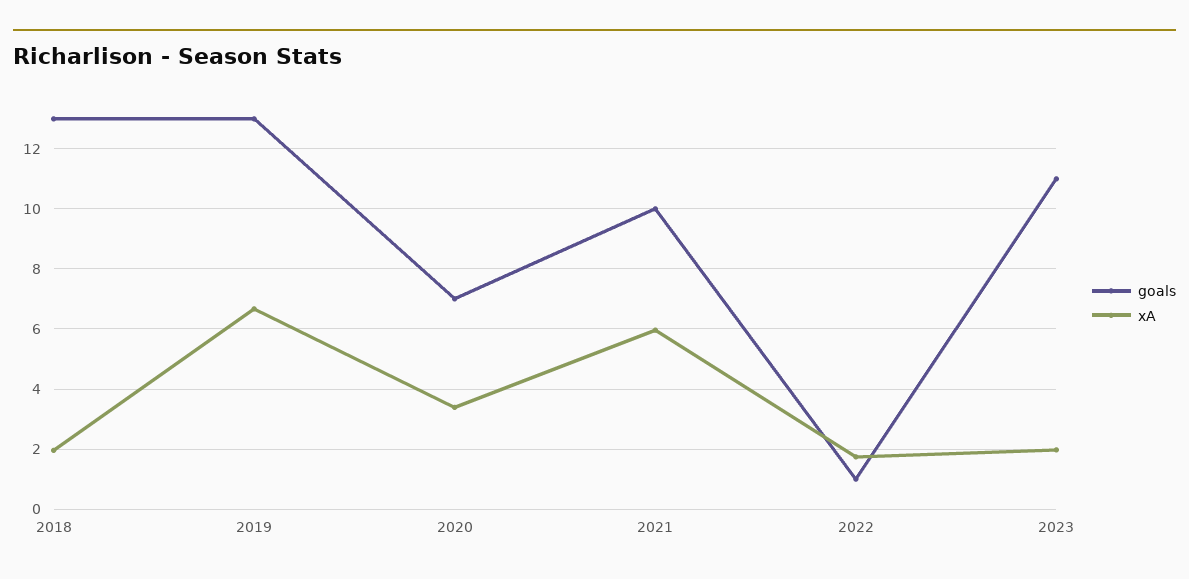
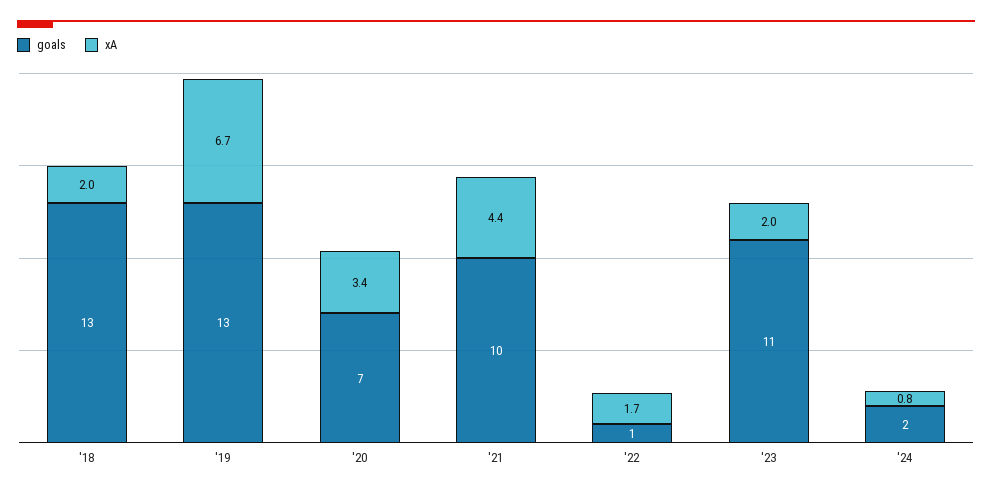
xA, 2021: 6 -> 4.4
goals, '24: none -> 2
xA, '24: none -> 0.8

